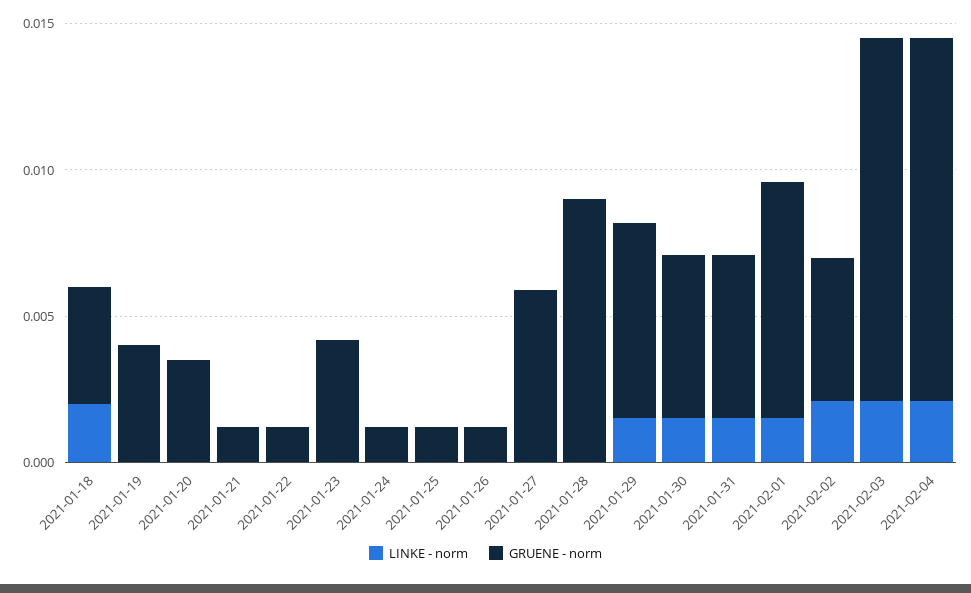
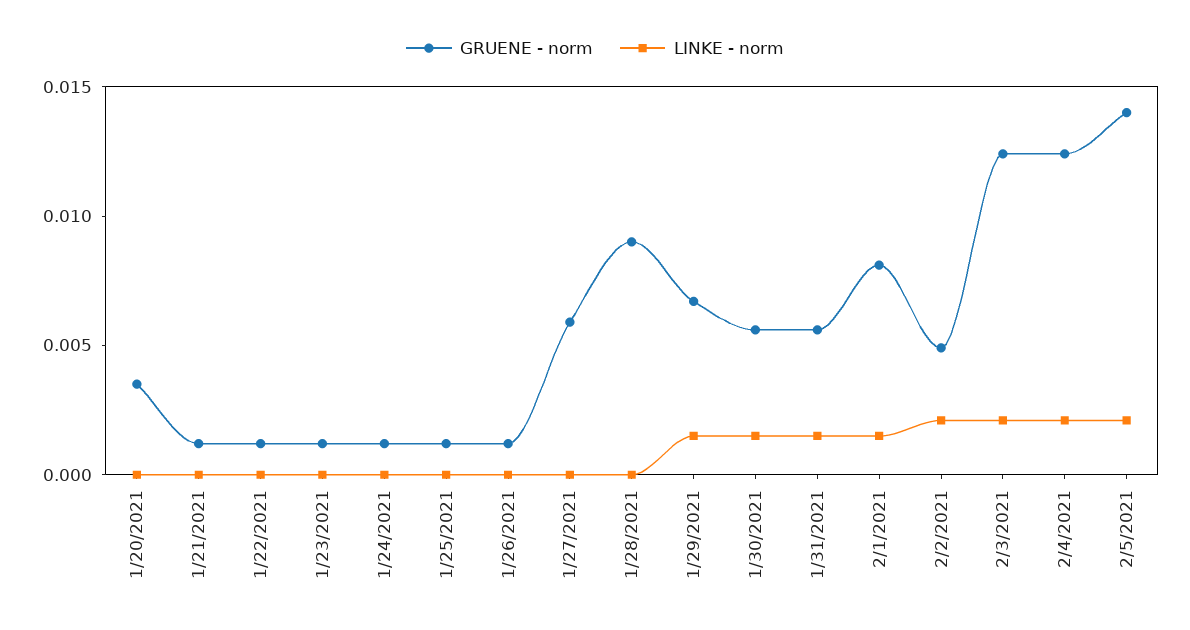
LINKE - norm, 2021-01-18: 0.002 -> none
GRUENE - norm, 2021-01-18: 0.004 -> none
LINKE - norm, 2021-01-19: 0 -> none
GRUENE - norm, 2021-01-19: 0.004 -> none
GRUENE - norm, 2021-01-23: 0.004 -> 0.001
GRUENE - norm, 2/5/2021: none -> 0.014
LINKE - norm, 2/5/2021: none -> 0.002

